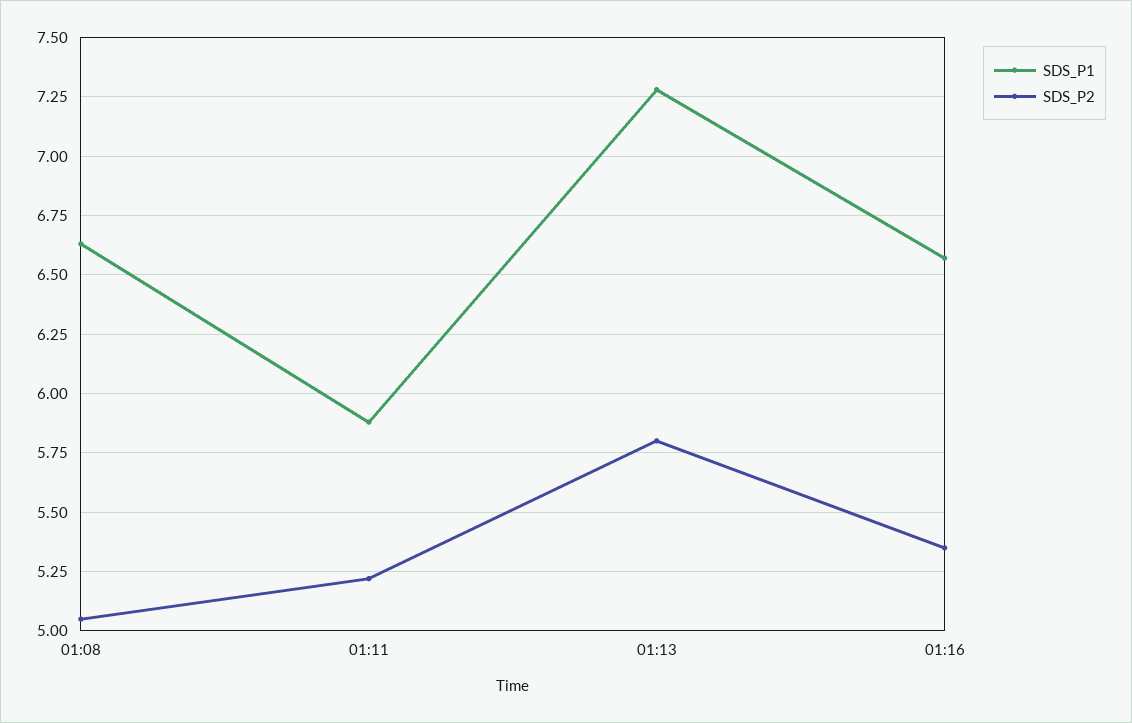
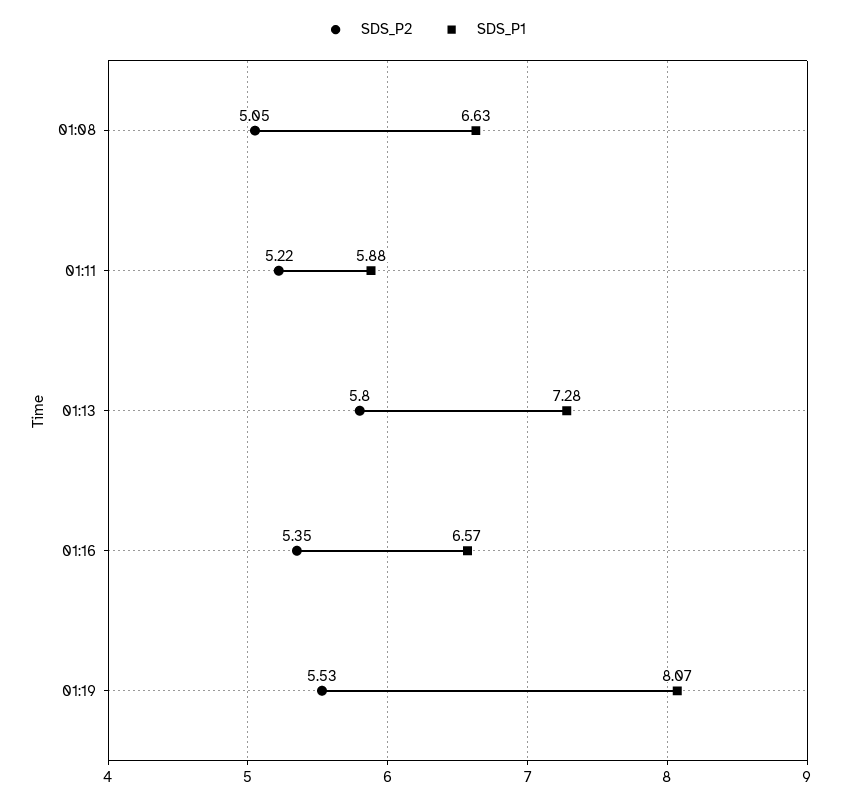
SDS_P2, 01:19: none -> 5.53
SDS_P1, 01:19: none -> 8.07

